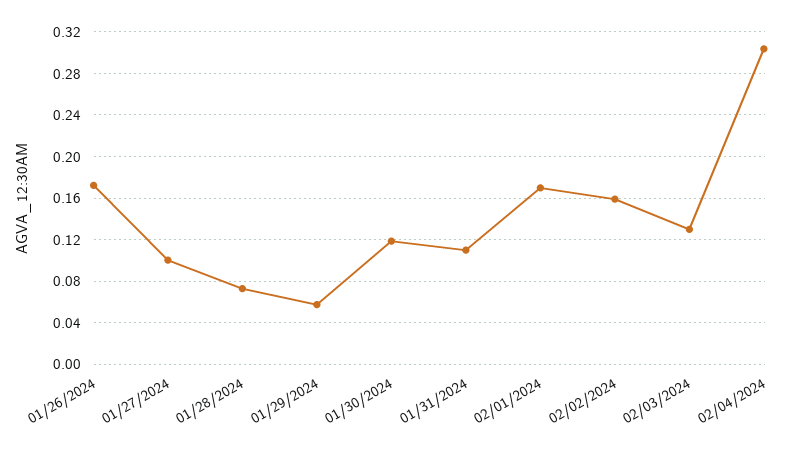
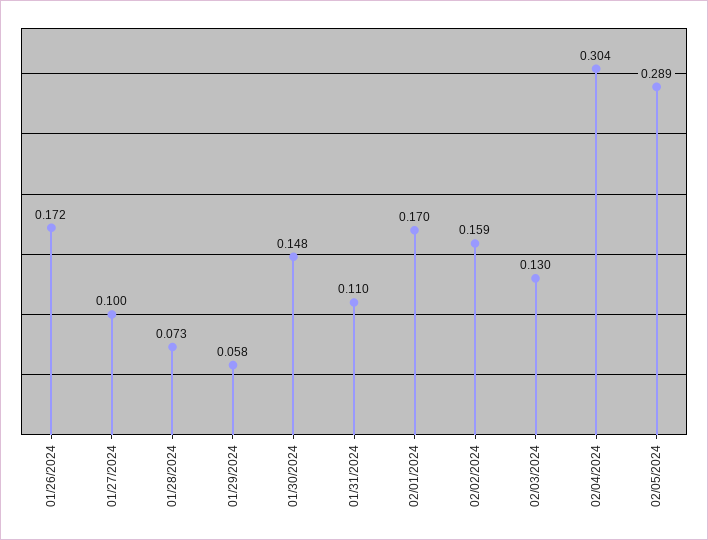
01/30/2024: 0.12 -> 0.148
02/05/2024: none -> 0.289

